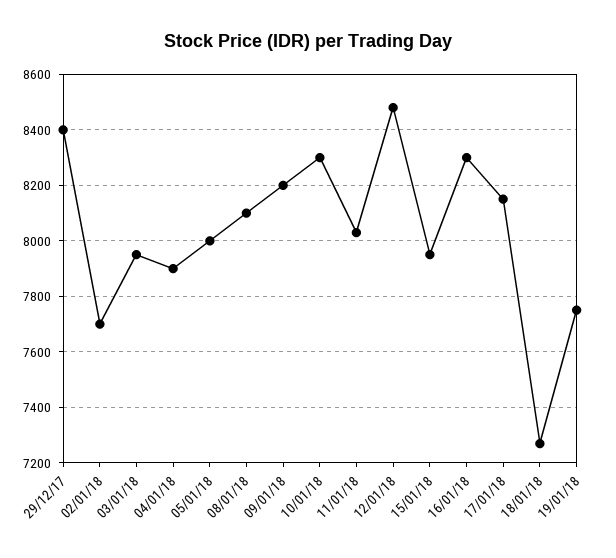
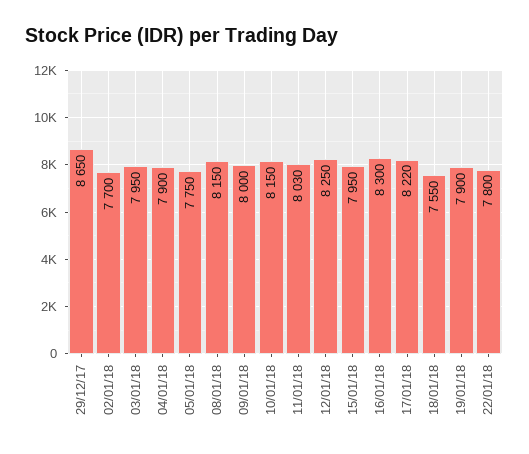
29/12/17: 8400 -> 8650
05/01/18: 8000 -> 7750
08/01/18: 8100 -> 8150
09/01/18: 8200 -> 8000
10/01/18: 8300 -> 8150
12/01/18: 8475 -> 8250
17/01/18: 8150 -> 8220
18/01/18: 7275 -> 7550
19/01/18: 7750 -> 7900
22/01/18: none -> 7800

